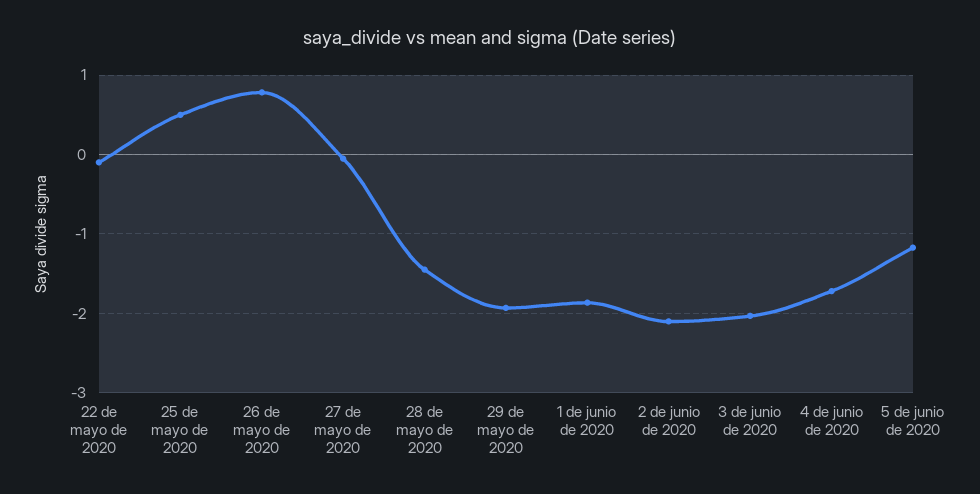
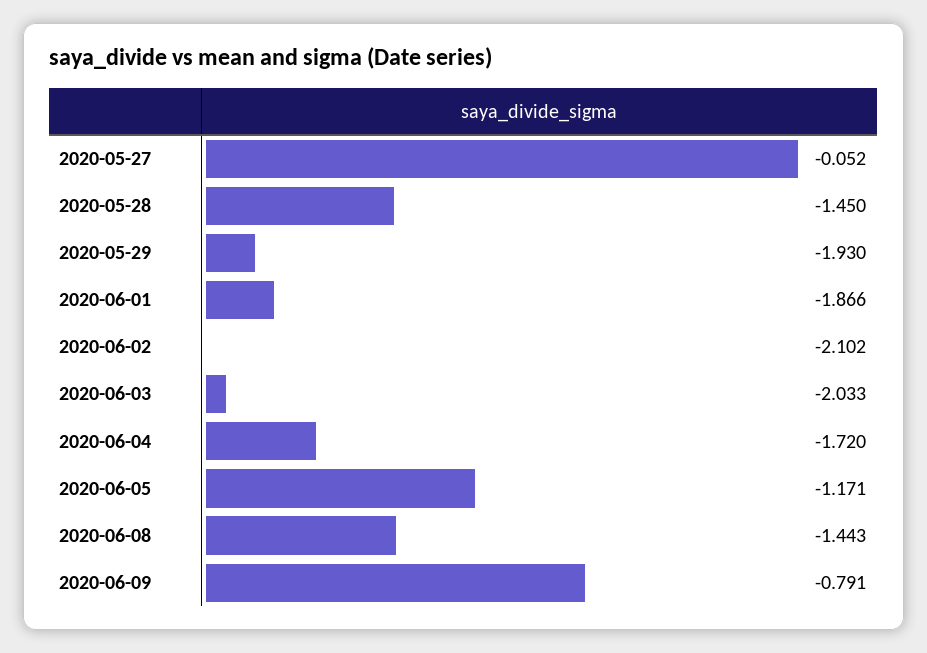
22 de mayo de 2020: -0.1 -> none
25 de mayo de 2020: 0.5 -> none
26 de mayo de 2020: 0.8 -> none
2020-06-08: none -> -1.443
2020-06-09: none -> -0.791

